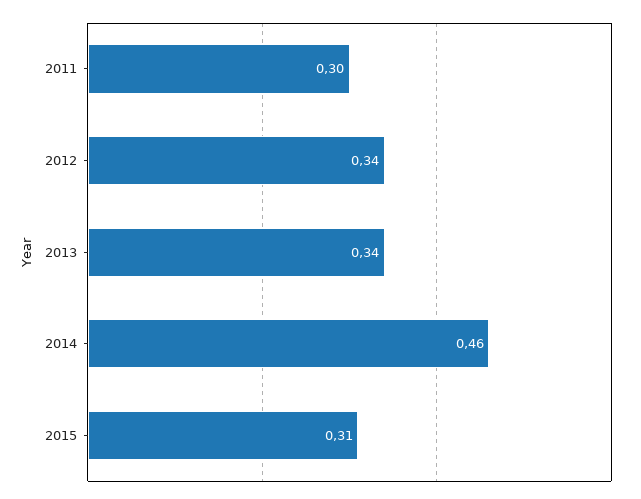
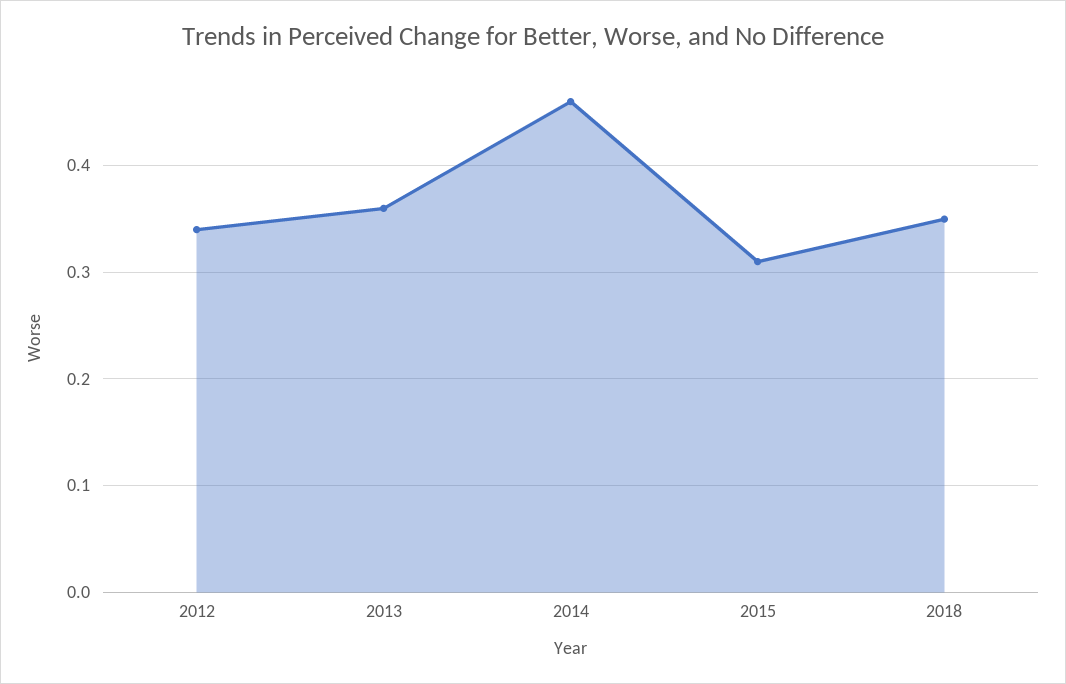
2011: 0.3 -> none
2013: 0.34 -> 0.36
2018: none -> 0.35

